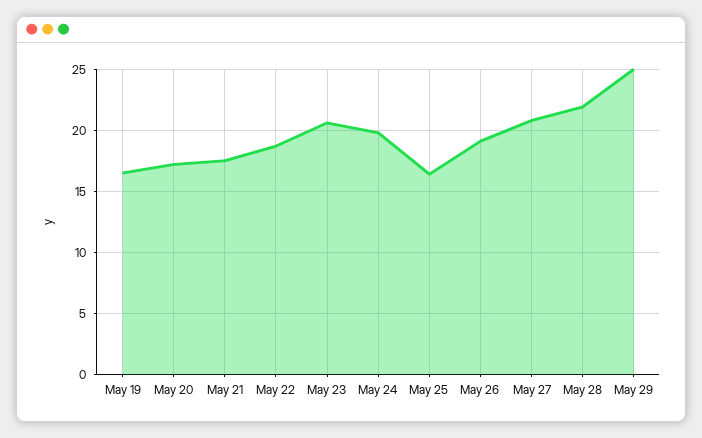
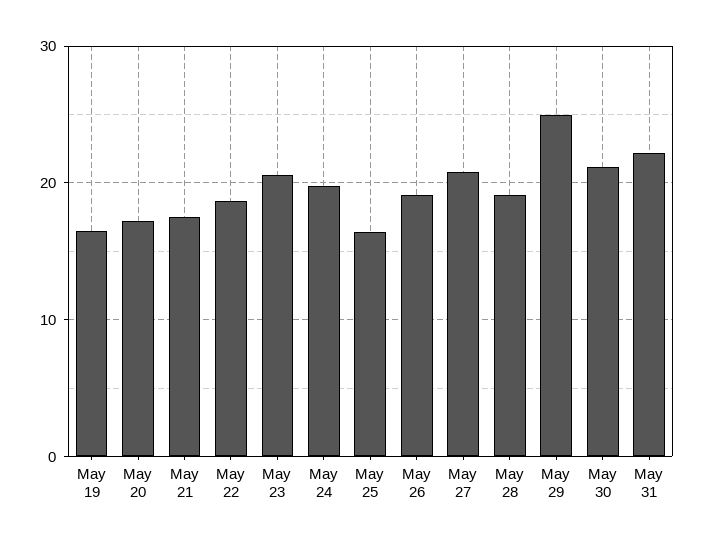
May 28: 22 -> 19
May 30: none -> 21
May 31: none -> 22

